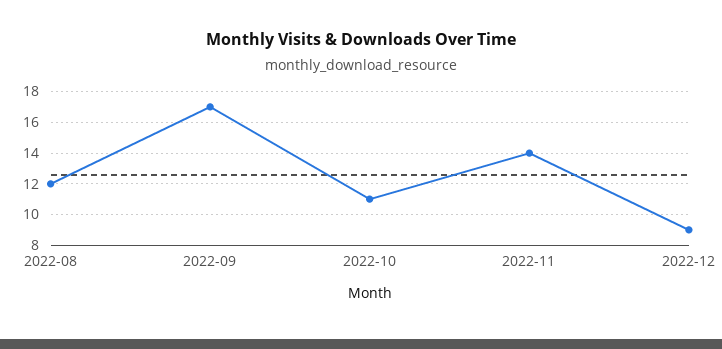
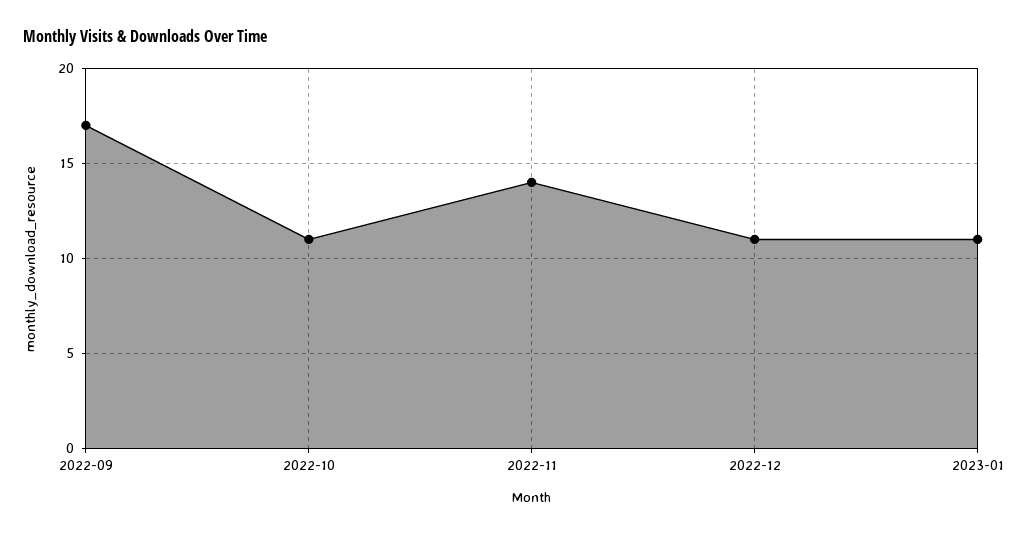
2022-08: 12 -> none
2022-12: 9 -> 11
2023-01: none -> 11

